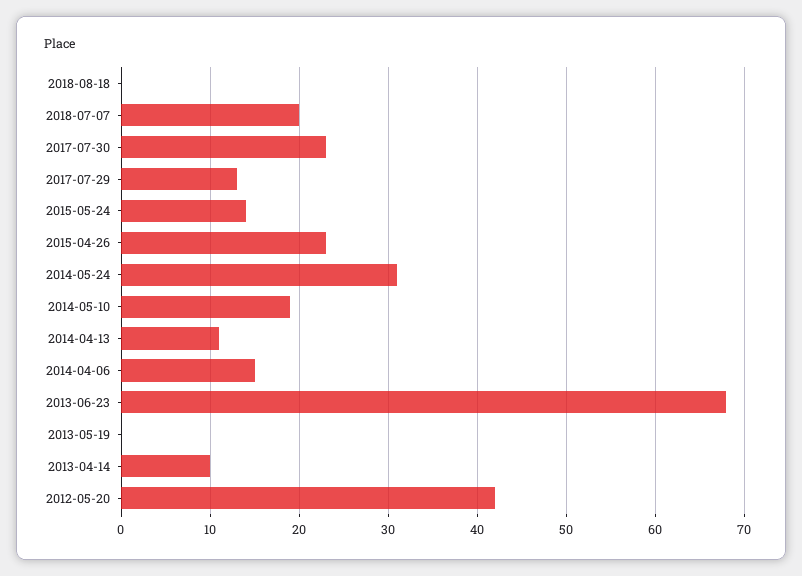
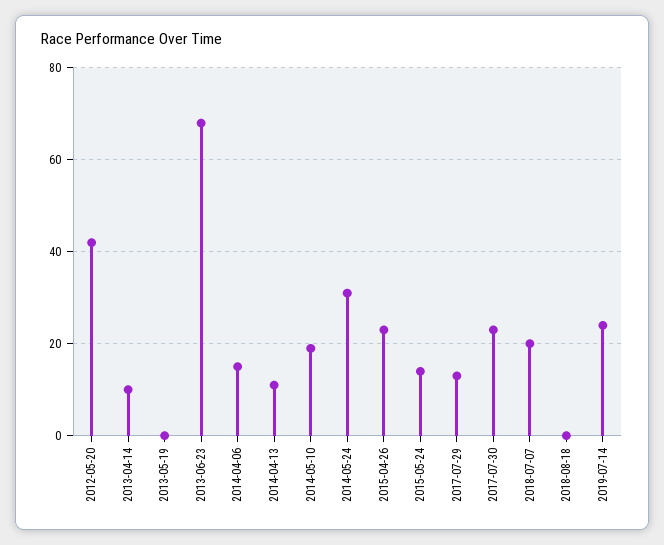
2019-07-14: none -> 25

